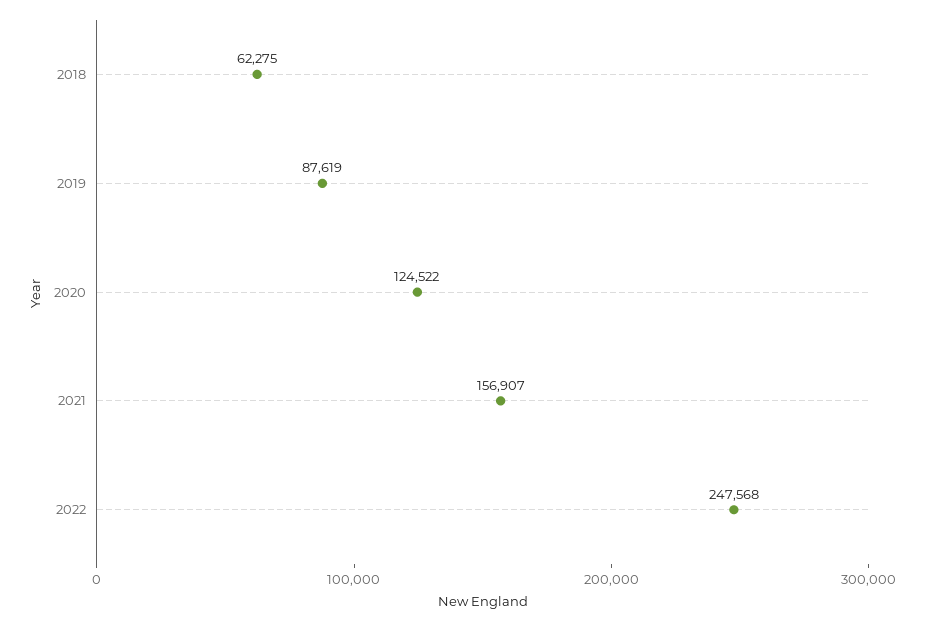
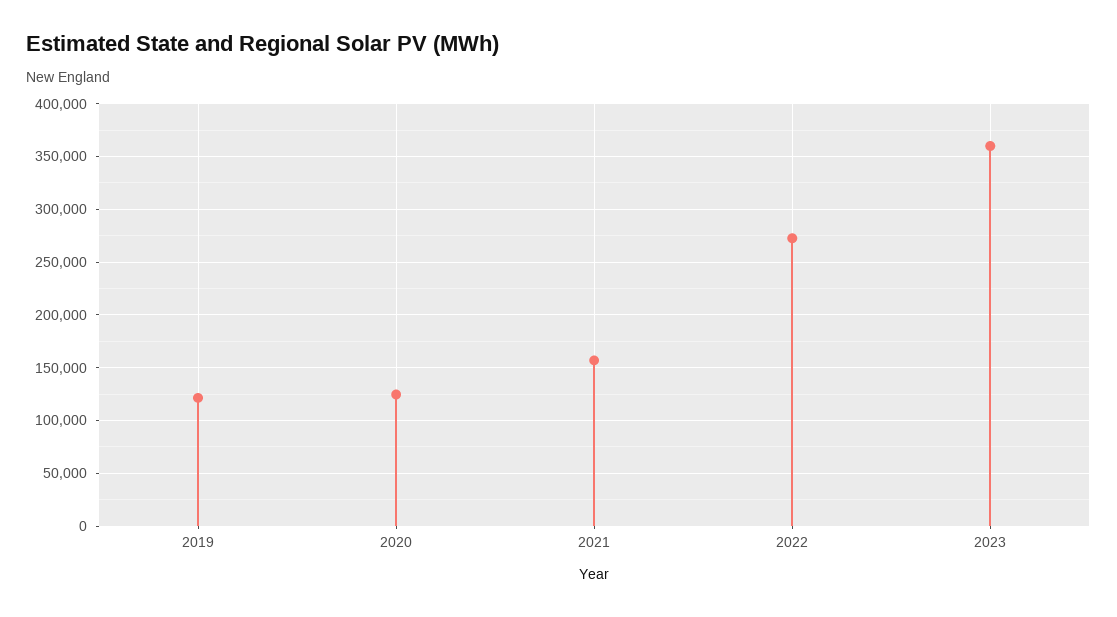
2018: 62275 -> none
2019: 87619 -> 120000
2022: 247568 -> 270000
2023: none -> 360000

